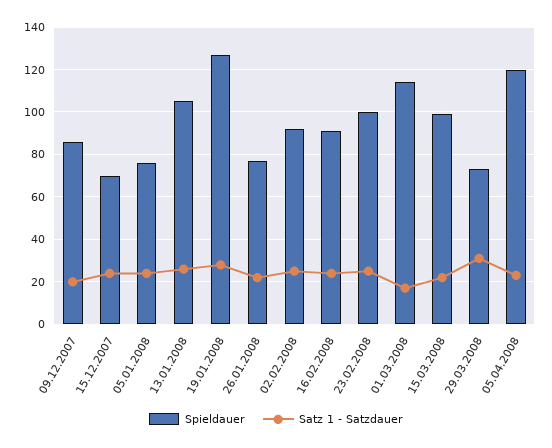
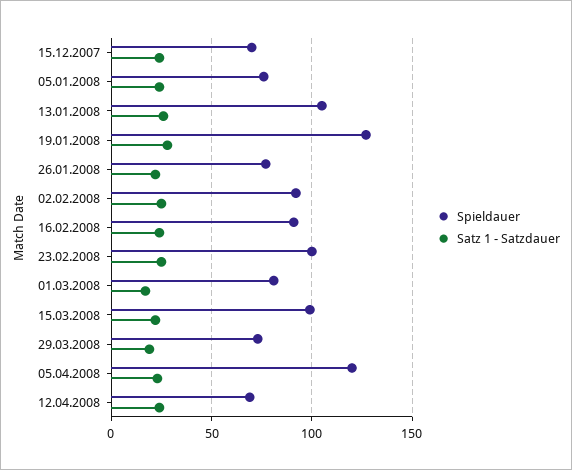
Spieldauer, 09.12.2007: 85 -> none
Satz 1 - Satzdauer, 09.12.2007: 20 -> none
Spieldauer, 01.03.2008: 115 -> 80
Satz 1 - Satzdauer, 29.03.2008: 30 -> 20
Spieldauer, 12.04.2008: none -> 70
Satz 1 - Satzdauer, 12.04.2008: none -> 25

